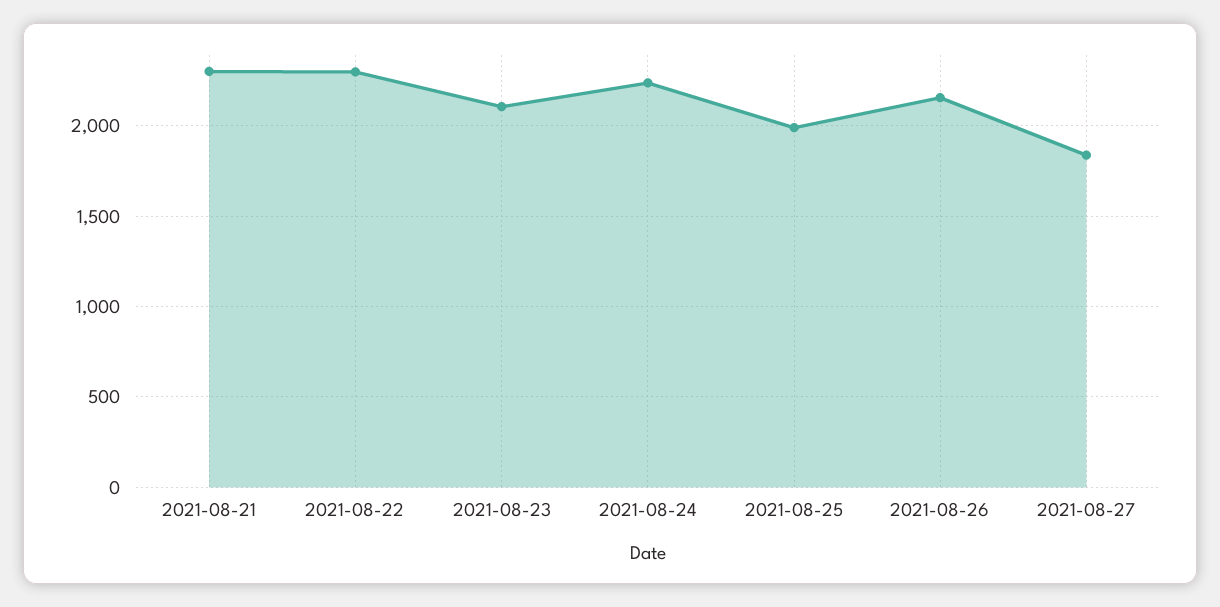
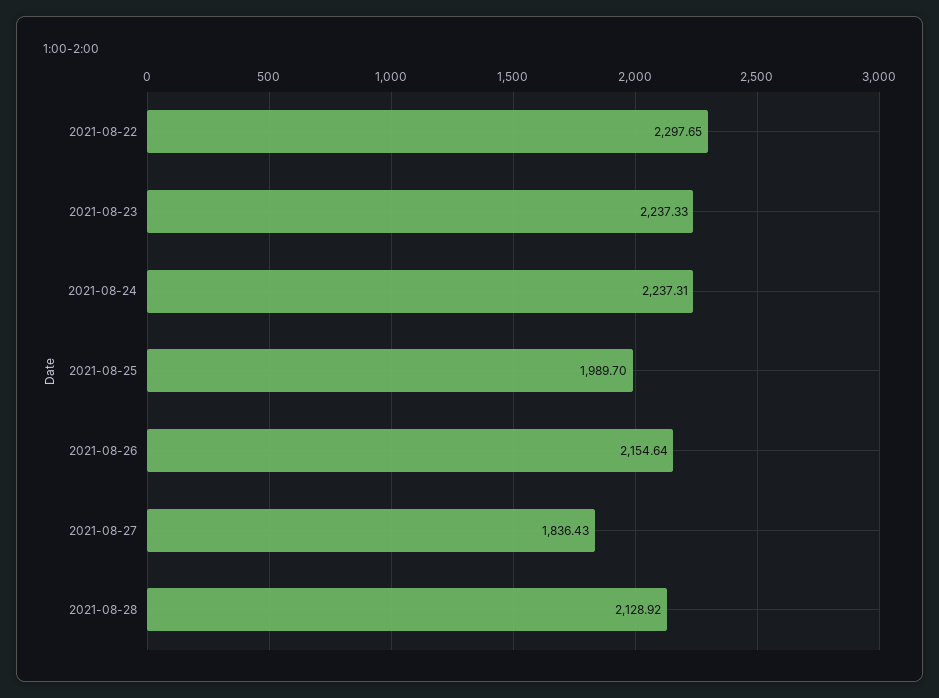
2021-08-21: 2300 -> none
2021-08-23: 2100 -> 2237.33
2021-08-28: none -> 2128.92

